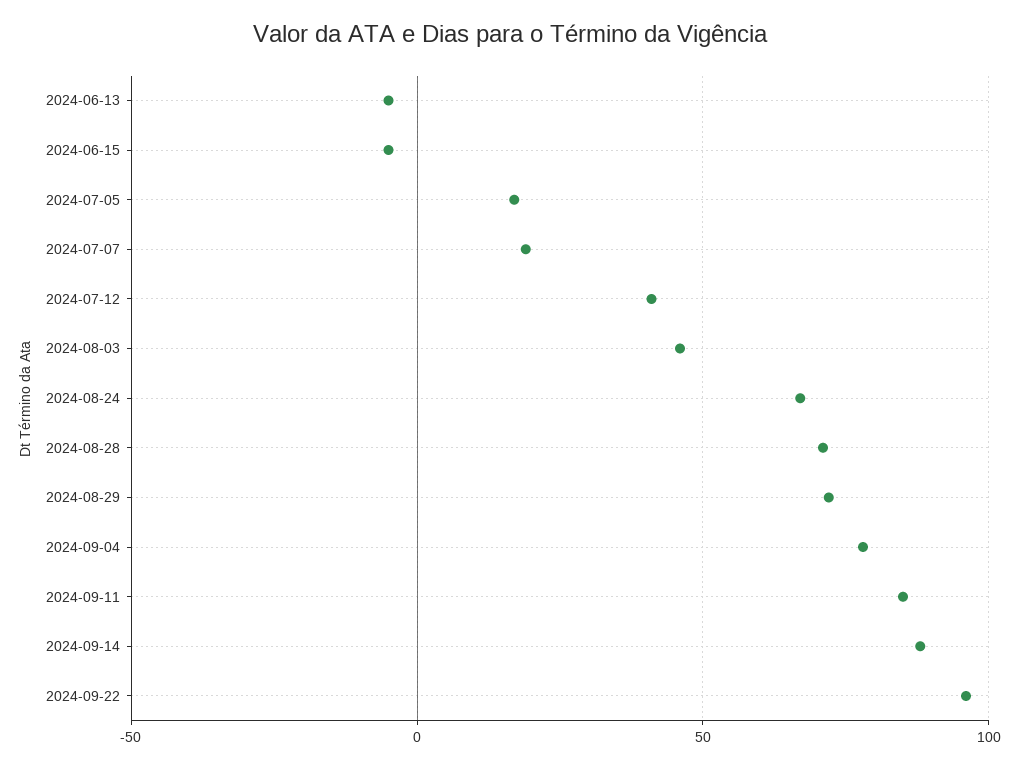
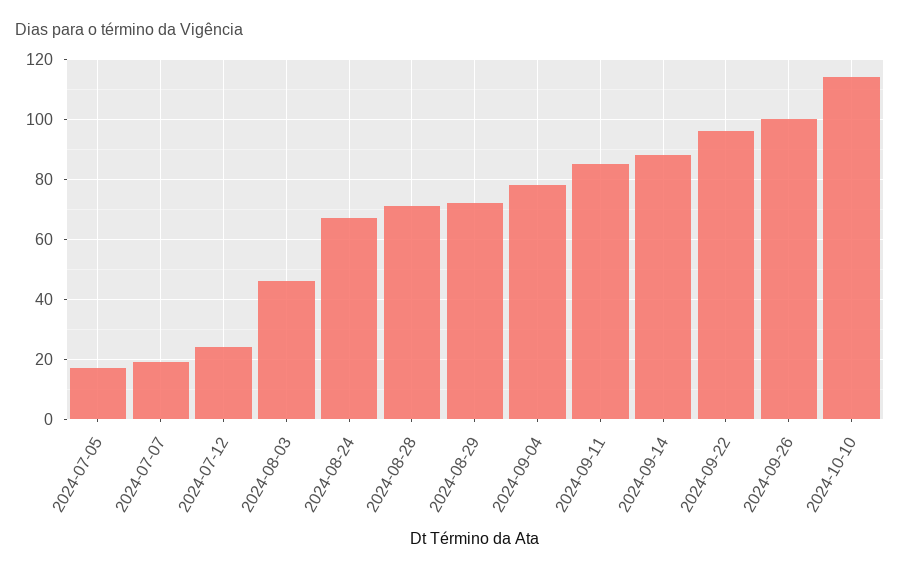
2024-06-13: -5 -> none
2024-06-15: -5 -> none
2024-07-12: 40 -> 25
2024-09-26: none -> 100
2024-10-10: none -> 115

